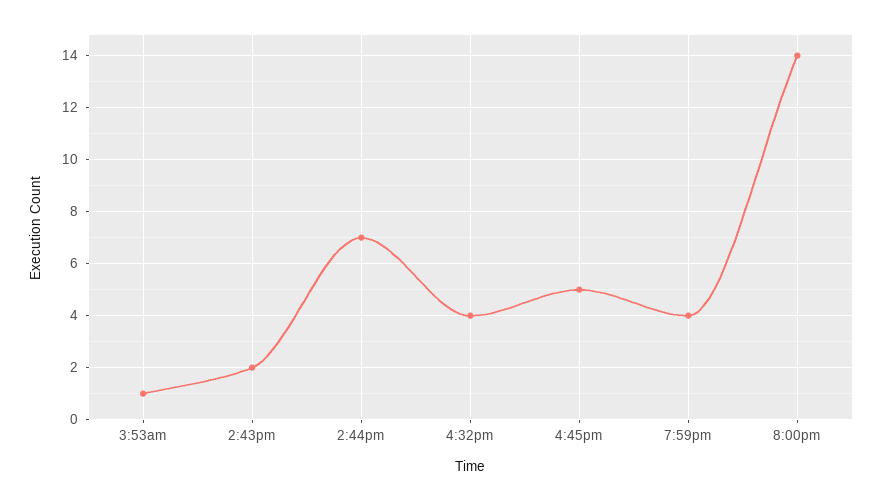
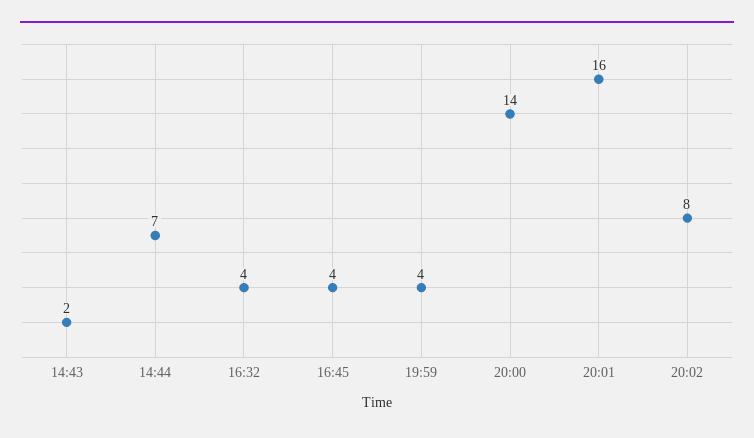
3:53am: 1 -> none
4:45pm: 5 -> 4
20:01: none -> 16
20:02: none -> 8

